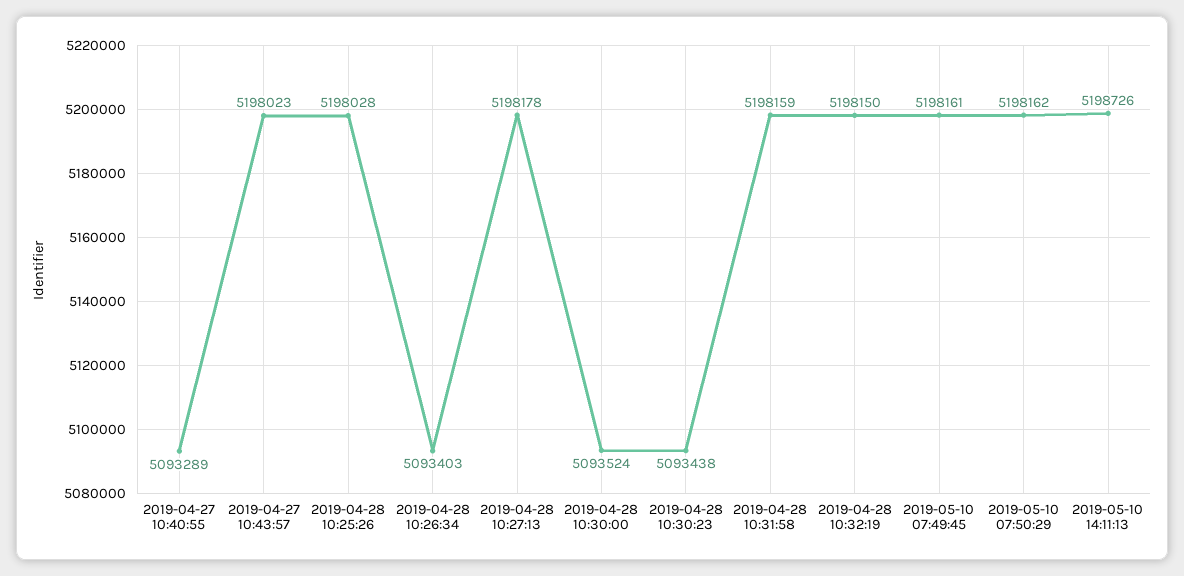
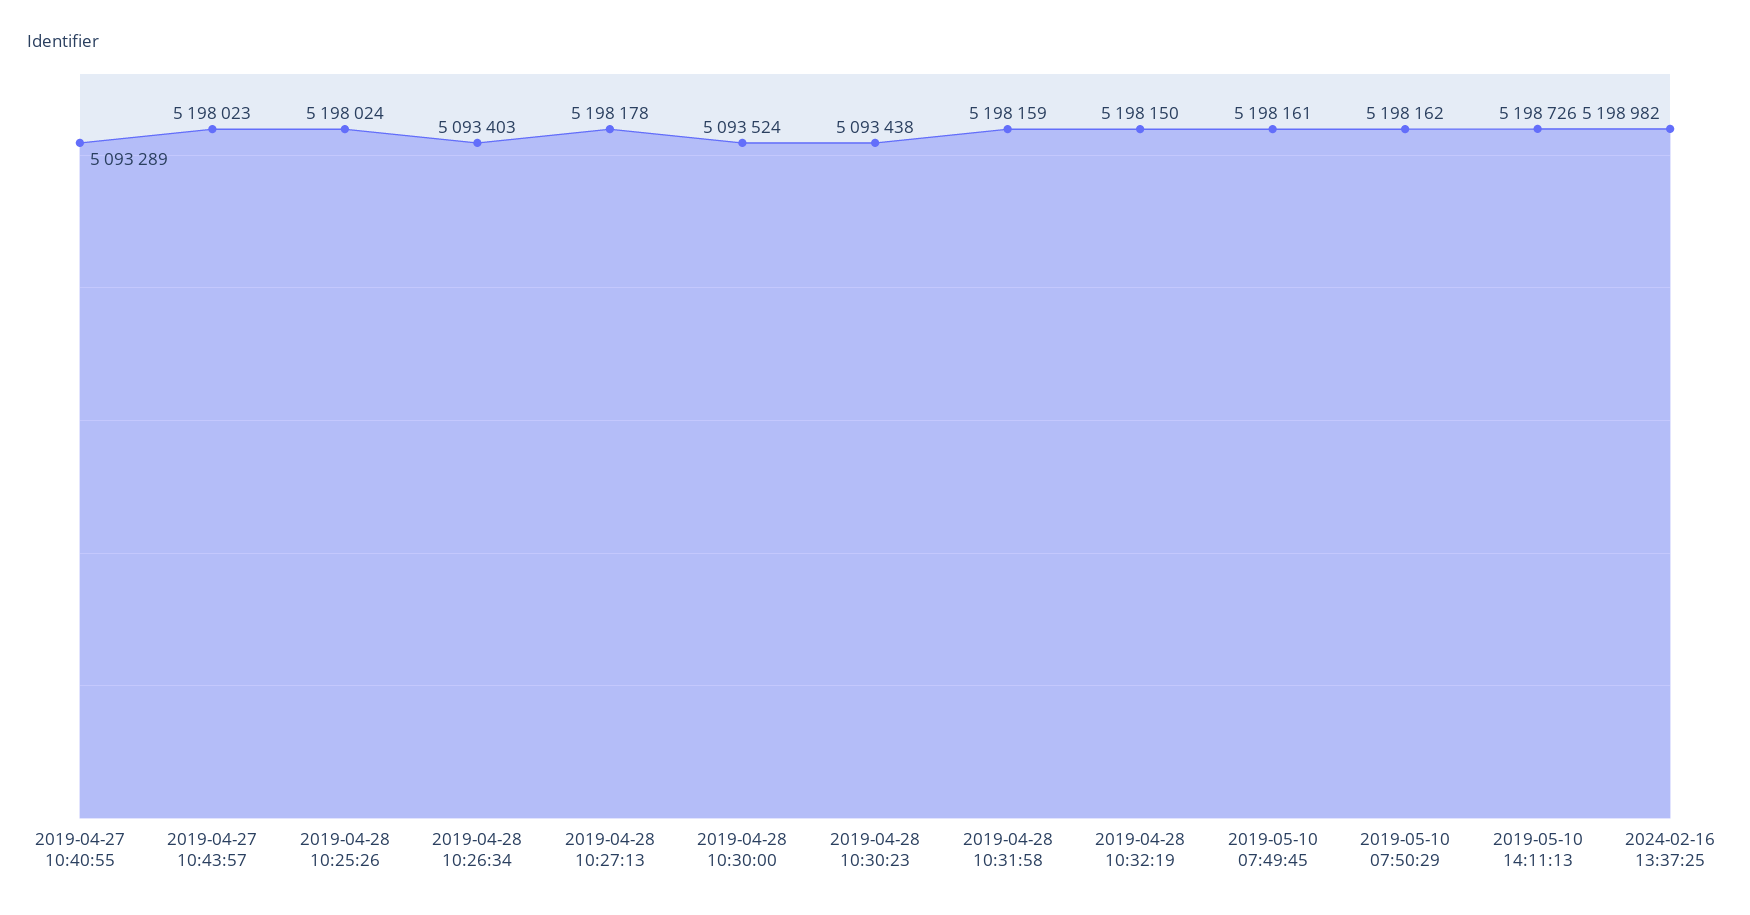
2019-04-28 10:25:26: 5198028 -> 5198024
2024-02-16 13:37:25: none -> 5198982

